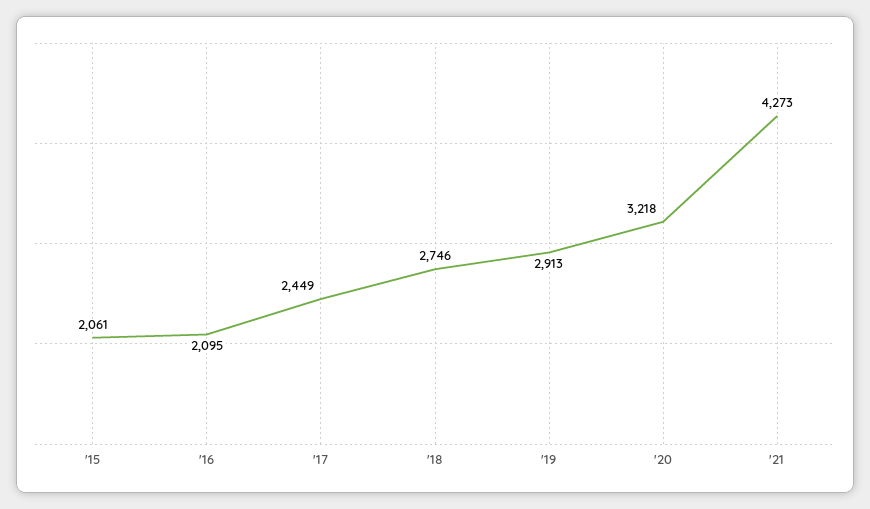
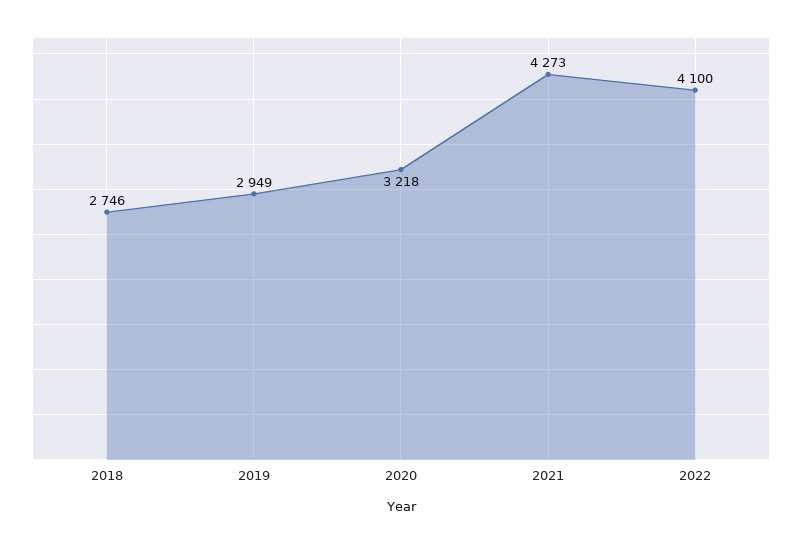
'15: 2061 -> none
'16: 2095 -> none
'17: 2449 -> none
'19: 2913 -> 2949
2022: none -> 4100

